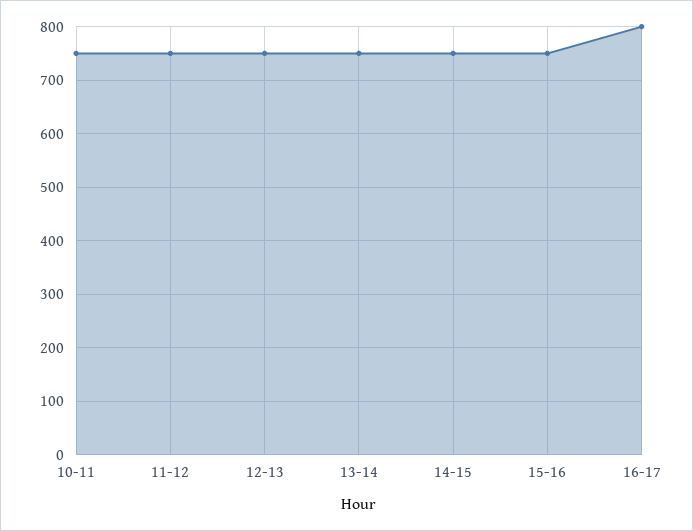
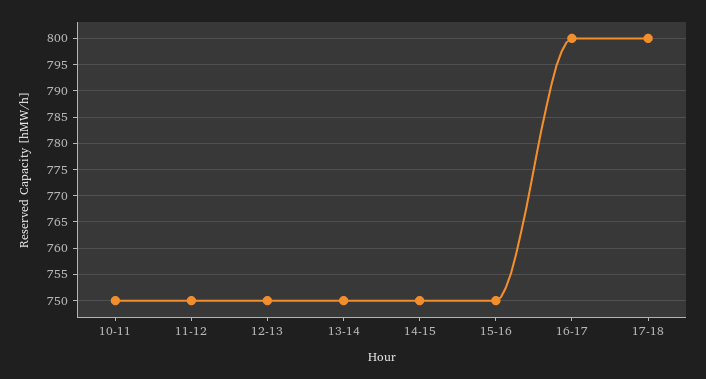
17-18: none -> 800

